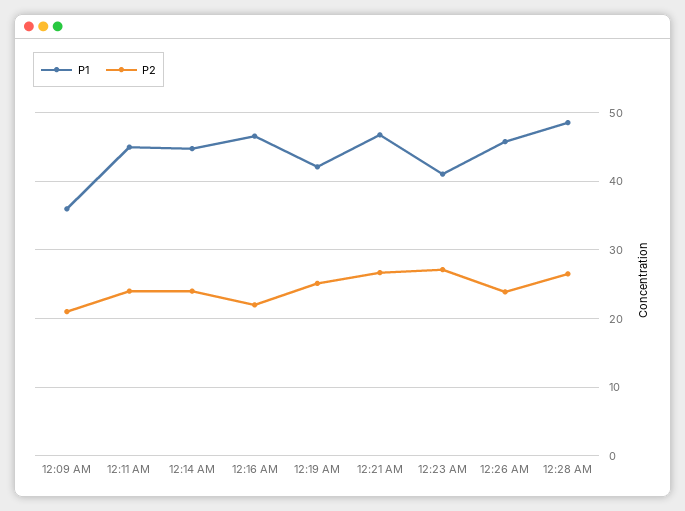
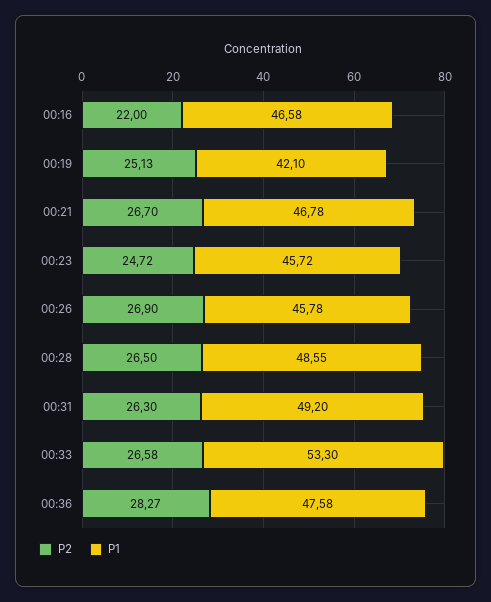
P1, 12:09 AM: 36 -> none
P2, 12:09 AM: 21 -> none
P1, 12:11 AM: 45 -> none
P2, 12:11 AM: 24 -> none
P1, 12:14 AM: 45 -> none
P2, 12:14 AM: 24 -> none
P1, 12:23 AM: 41 -> 45.72
P2, 12:23 AM: 27 -> 24.72
P2, 12:26 AM: 24 -> 26.9
P2, 00:31: none -> 26.3
P1, 00:31: none -> 49.2
P2, 00:33: none -> 26.58
P1, 00:33: none -> 53.3
P2, 00:36: none -> 28.27
P1, 00:36: none -> 47.58

